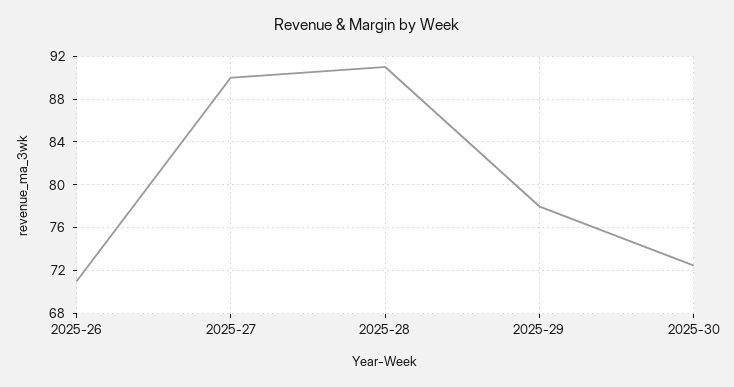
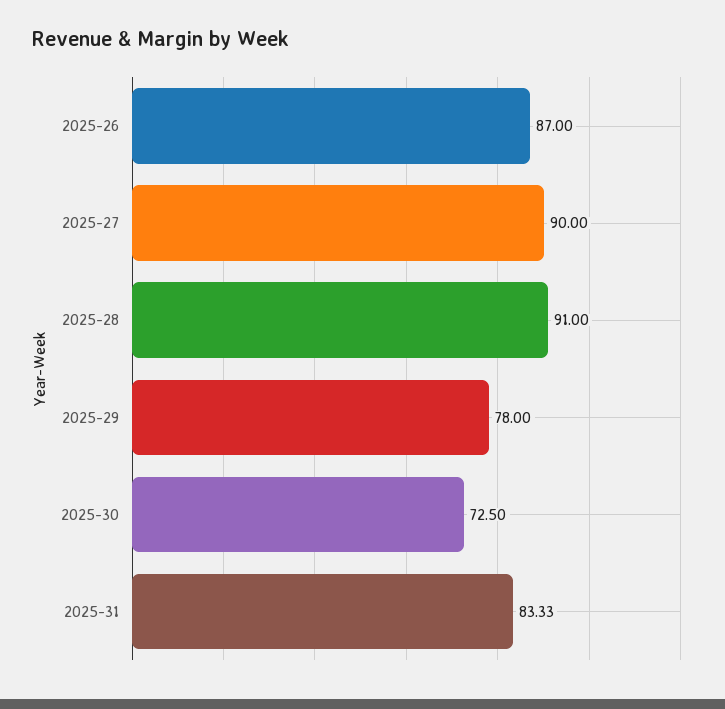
2025-26: 71 -> 87
2025-31: none -> 83.33

